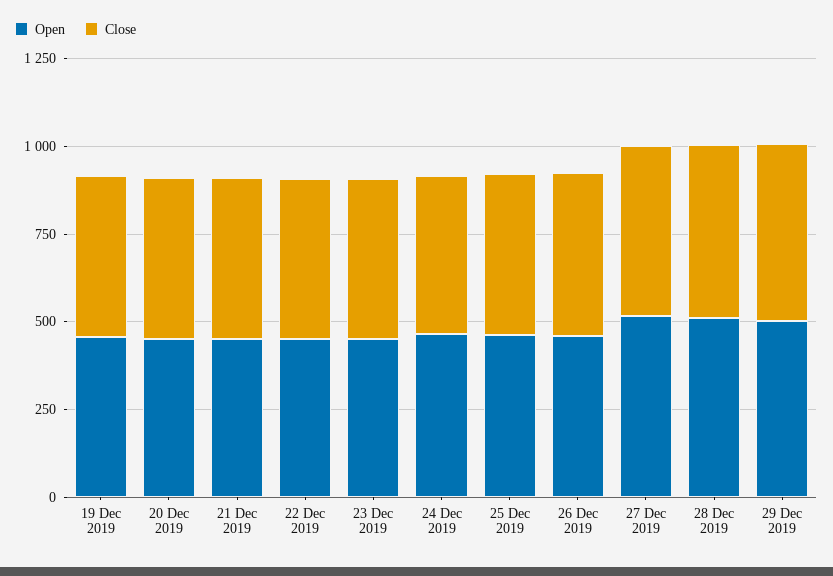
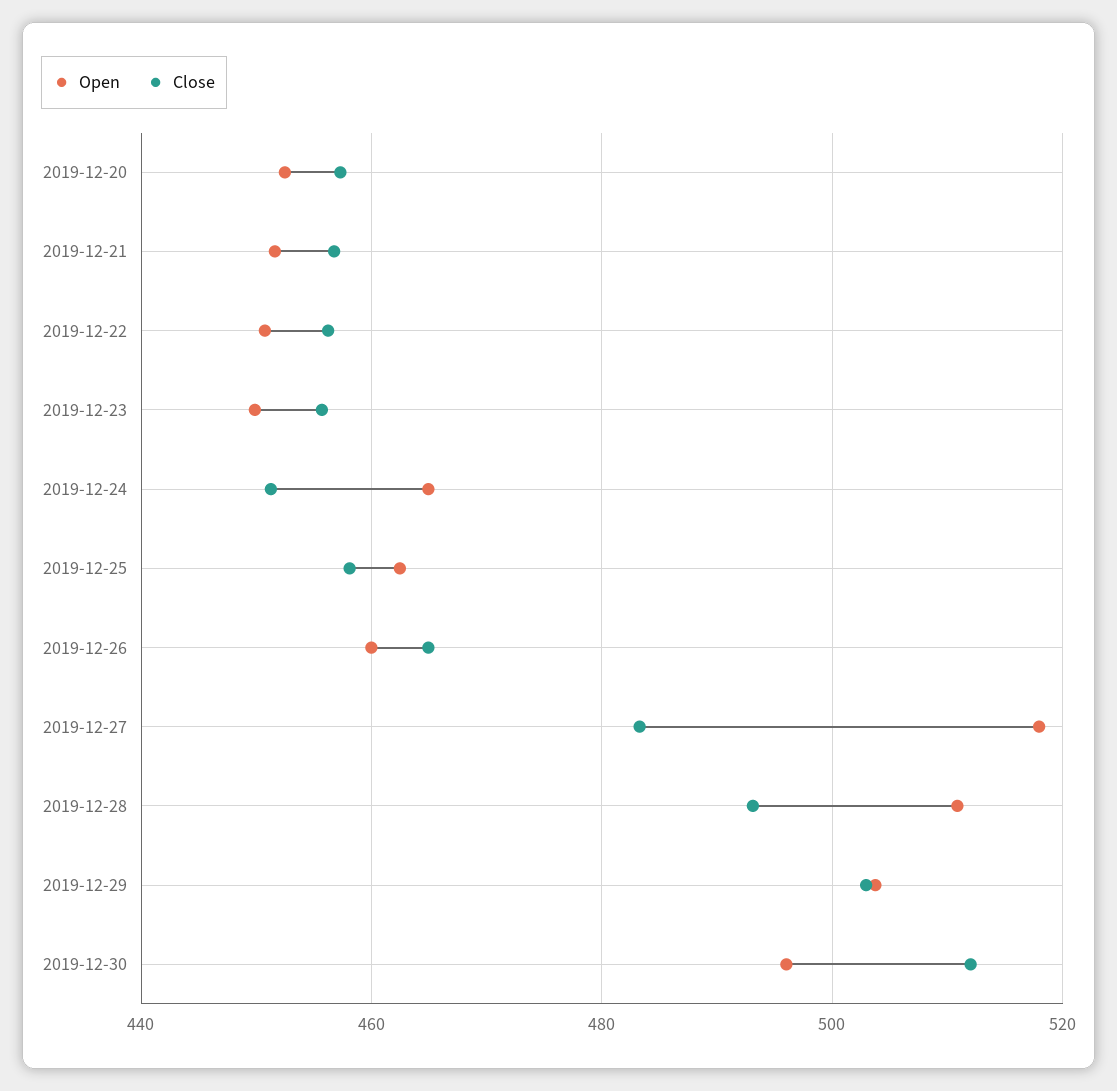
Open, 19 Dec 2019: 450 -> none
Close, 19 Dec 2019: 450 -> none
Open, 2019-12-30: none -> 496
Close, 2019-12-30: none -> 512

